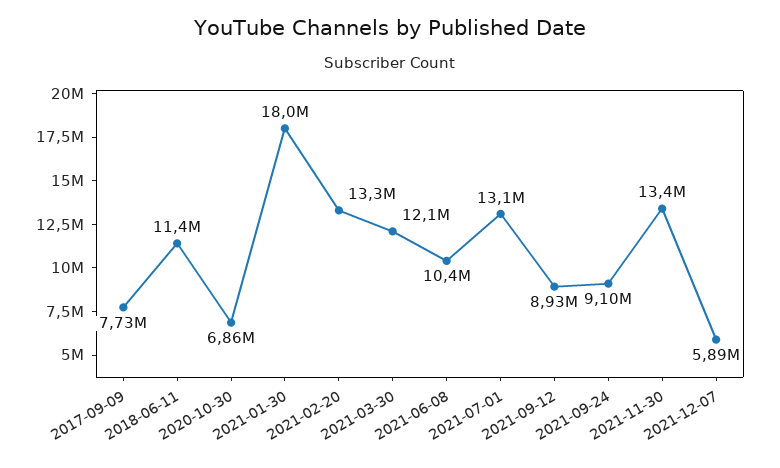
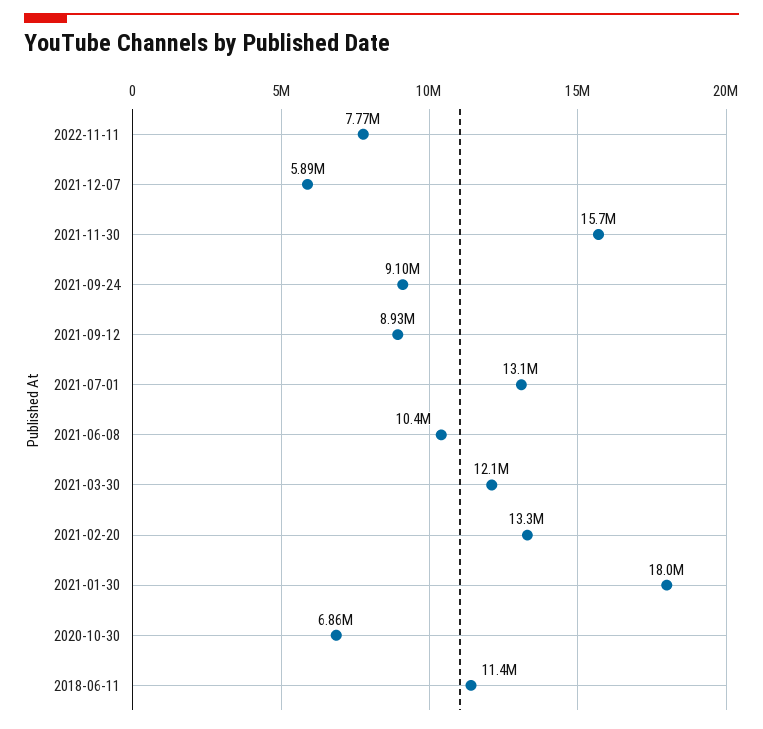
2017-09-09: 7730000 -> none
2021-11-30: 13400000 -> 15700000
2022-11-11: none -> 7770000

